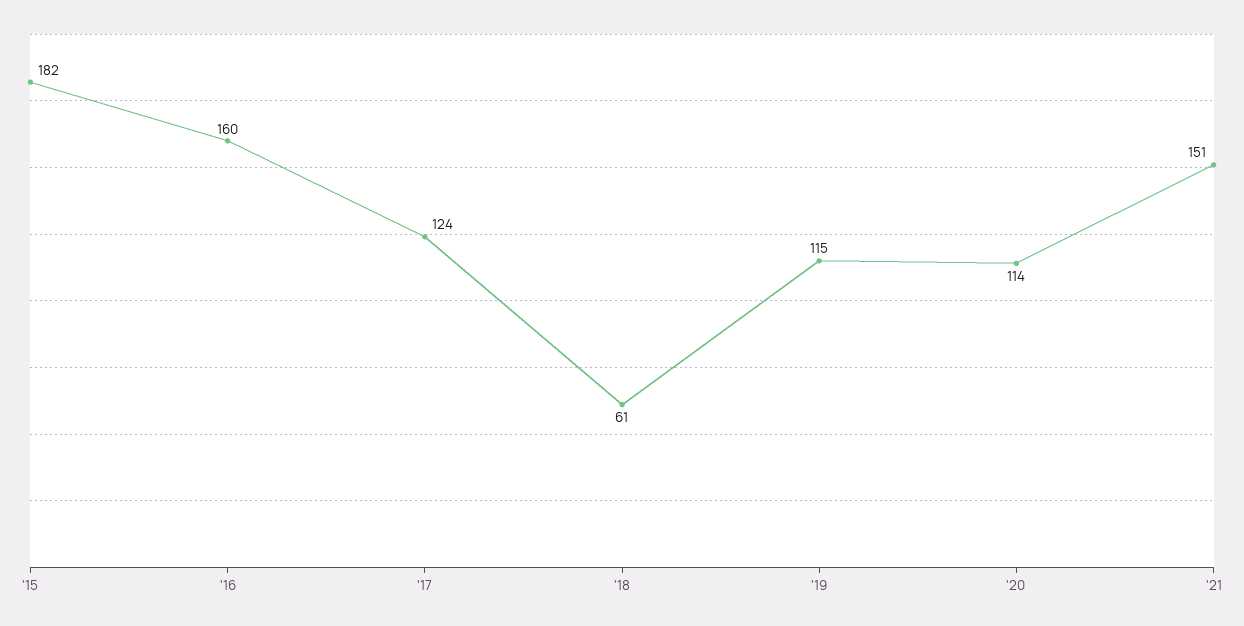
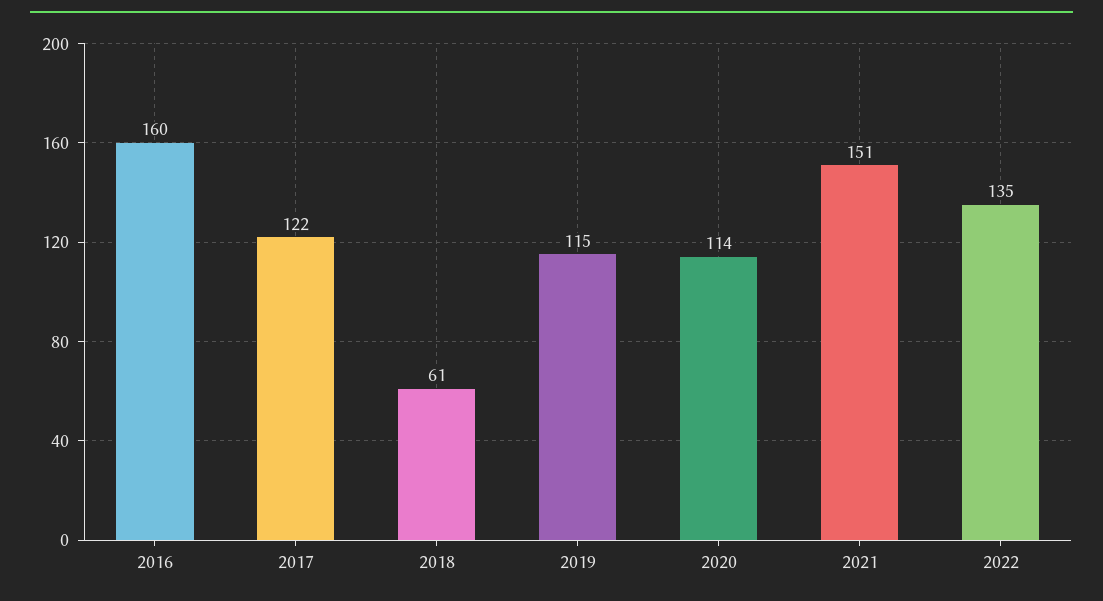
'15: 182 -> none
'17: 124 -> 122
2022: none -> 135

